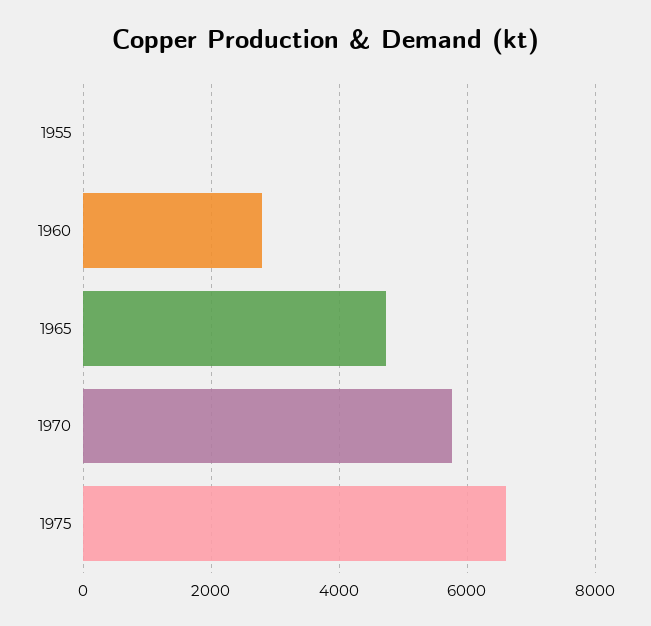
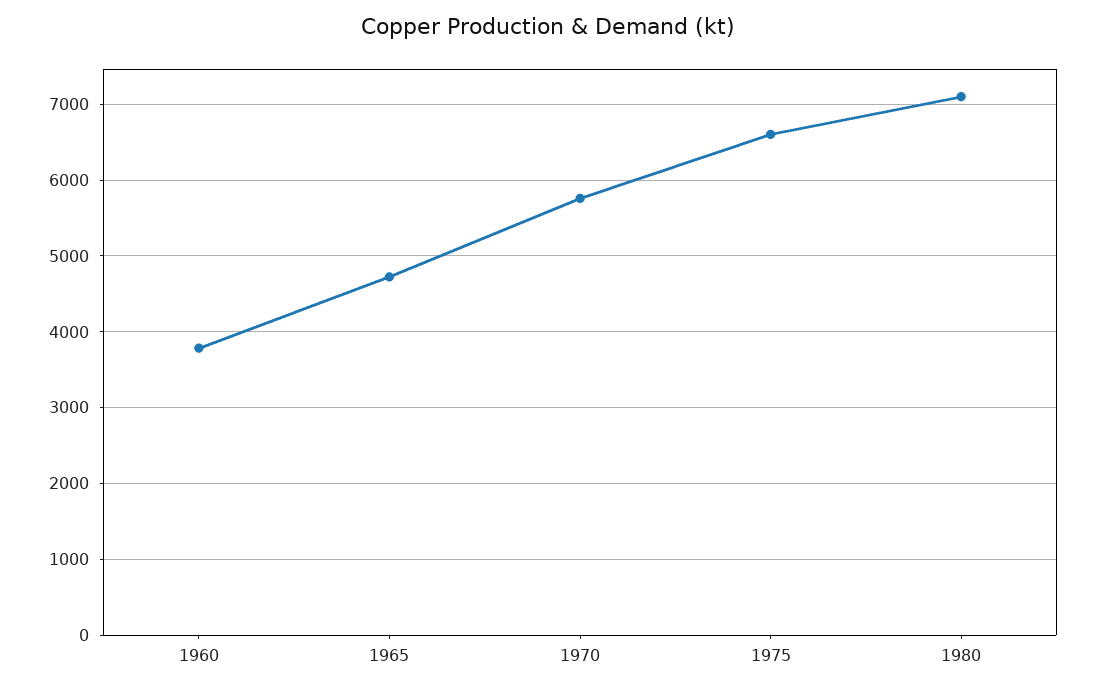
1955: 0 -> none
1960: 2800 -> 3800
1980: none -> 7100

